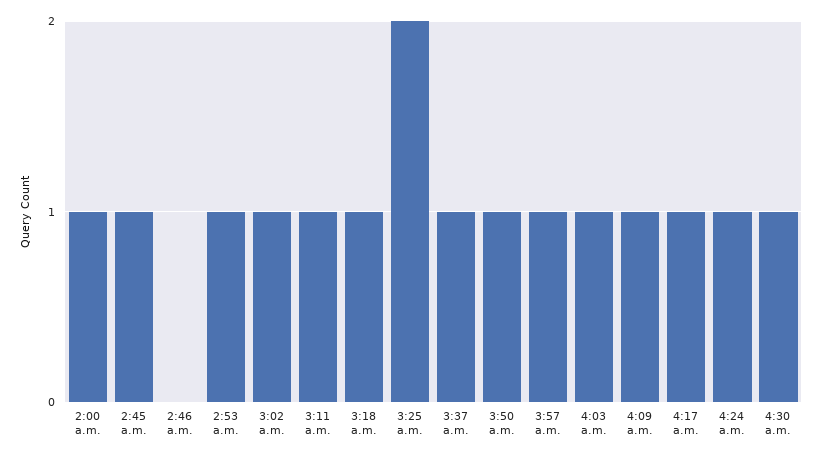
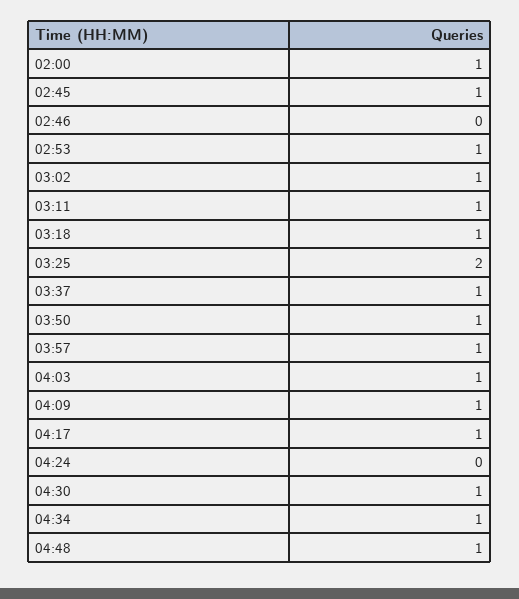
4:24 a.m.: 1 -> 0
04:34: none -> 1
04:48: none -> 1

